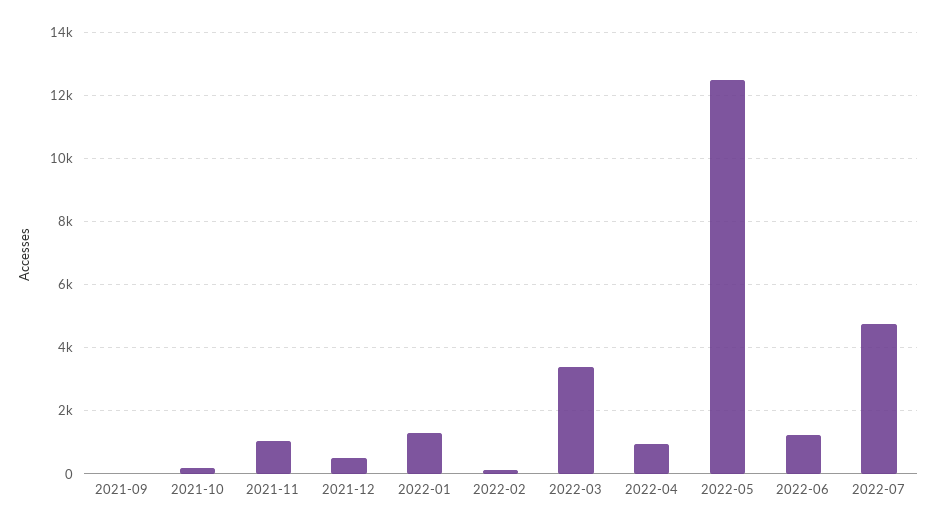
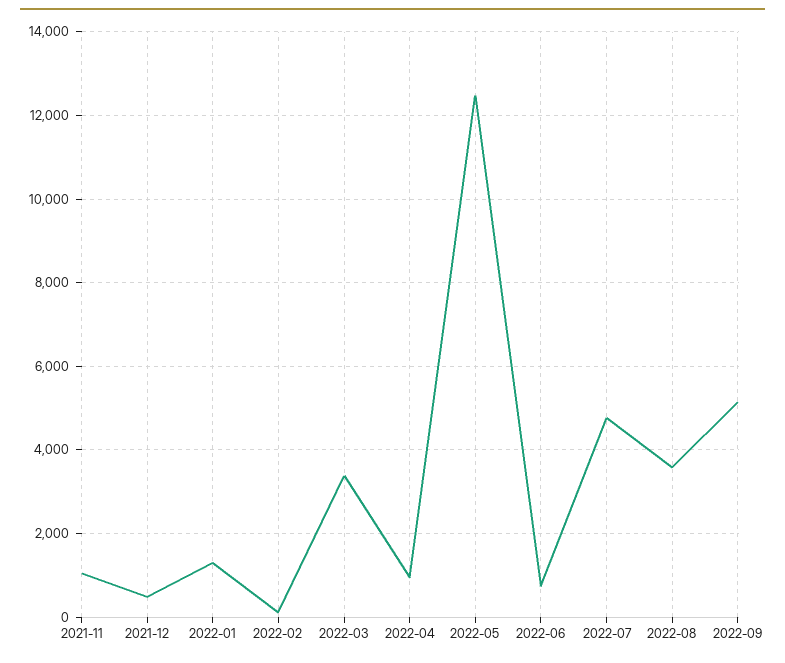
2021-09: 0 -> none
2021-10: 200 -> none
2022-06: 1200 -> 800
2022-08: none -> 3600
2022-09: none -> 5200

